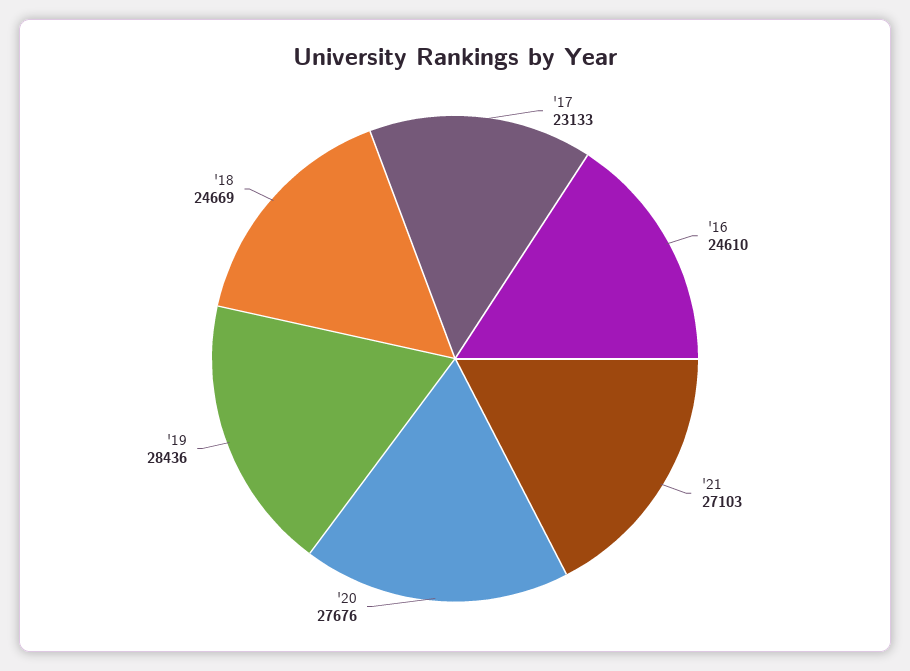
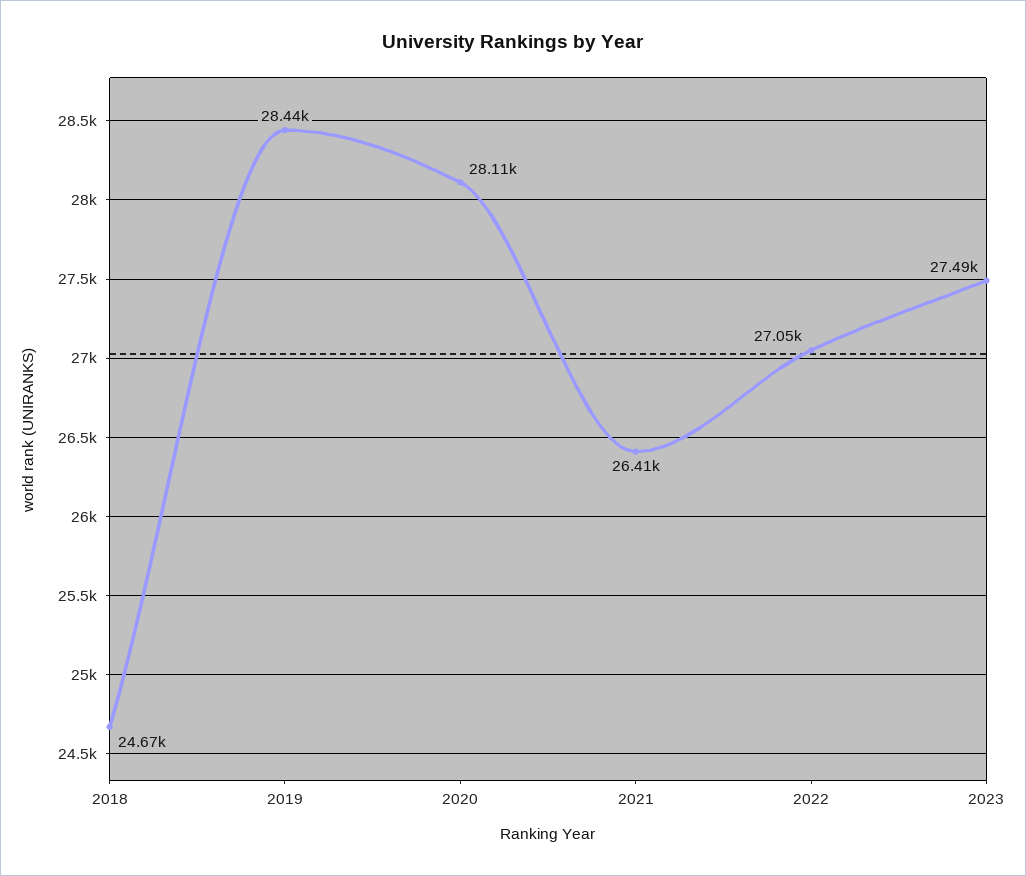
'17: 23133 -> none
'16: 24610 -> none
'21: 27103 -> 26410
'20: 27676 -> 28110
2022: none -> 27050
2023: none -> 27490

